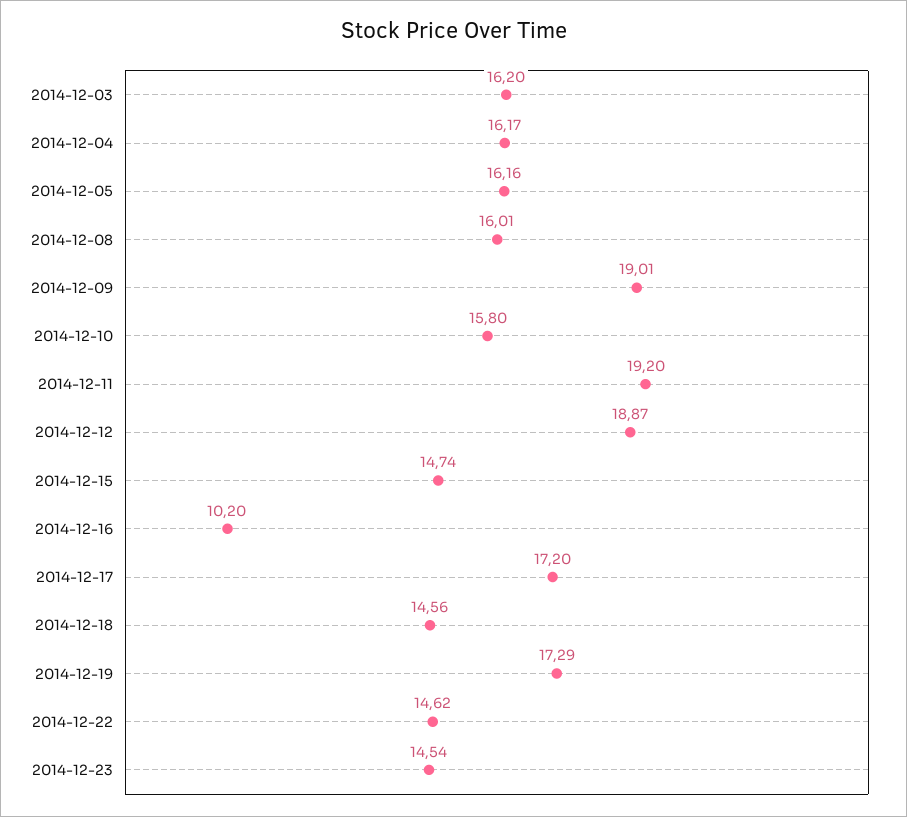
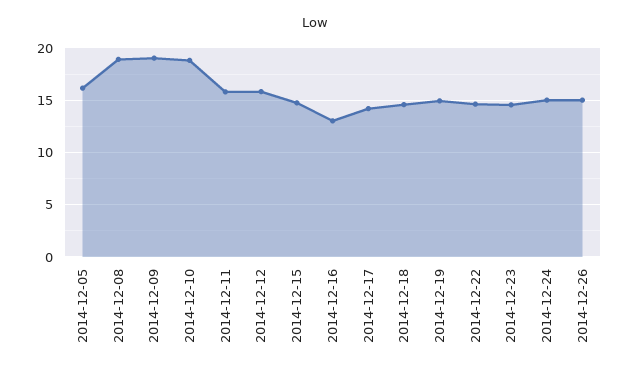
2014-12-03: 16.2 -> none
2014-12-04: 16.17 -> none
2014-12-08: 16.01 -> 19
2014-12-10: 15.8 -> 19
2014-12-11: 19.2 -> 16
2014-12-12: 18.87 -> 16
2014-12-16: 10.2 -> 13
2014-12-17: 17.2 -> 14
2014-12-19: 17.29 -> 15
2014-12-24: none -> 15
2014-12-26: none -> 15

